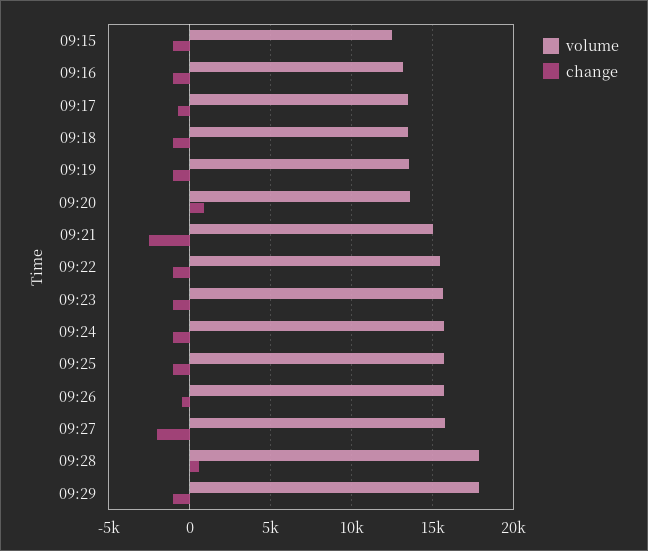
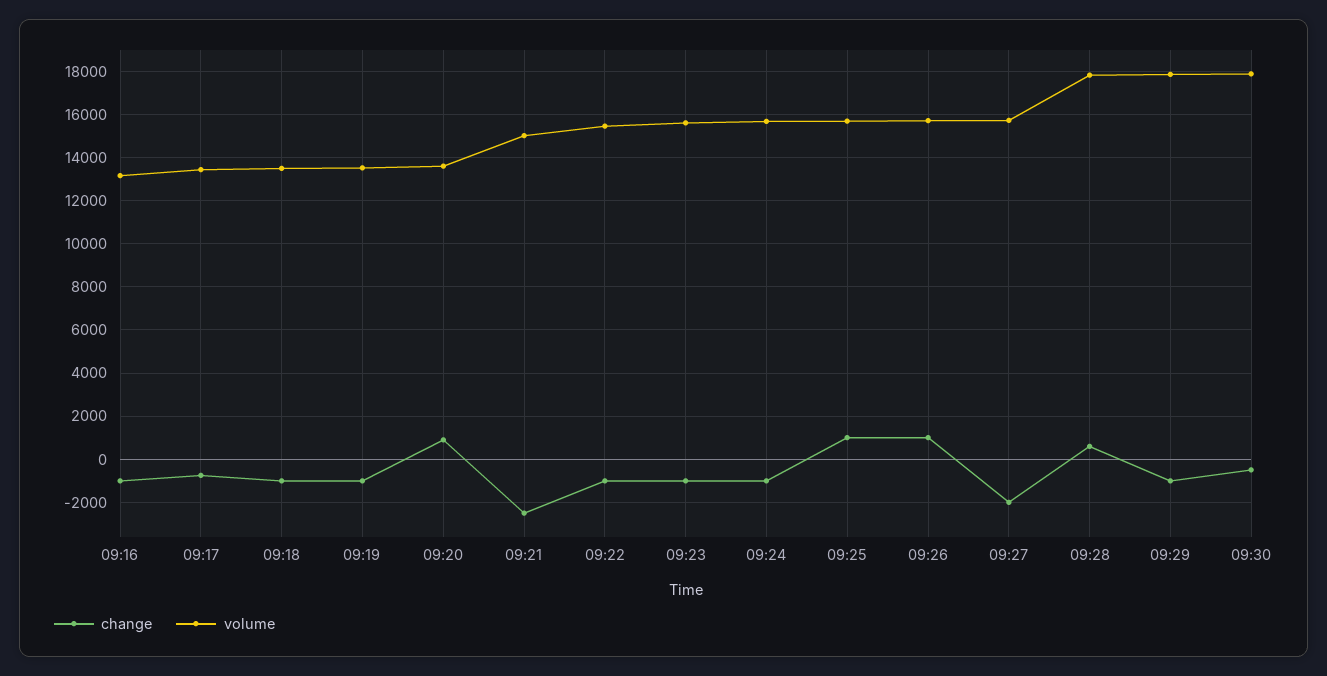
volume, 09:15: 12500 -> none
change, 09:15: -1000 -> none
change, 09:25: -1000 -> 1000
change, 09:26: -500 -> 1000
change, 09:30: none -> -500
volume, 09:30: none -> 18000

